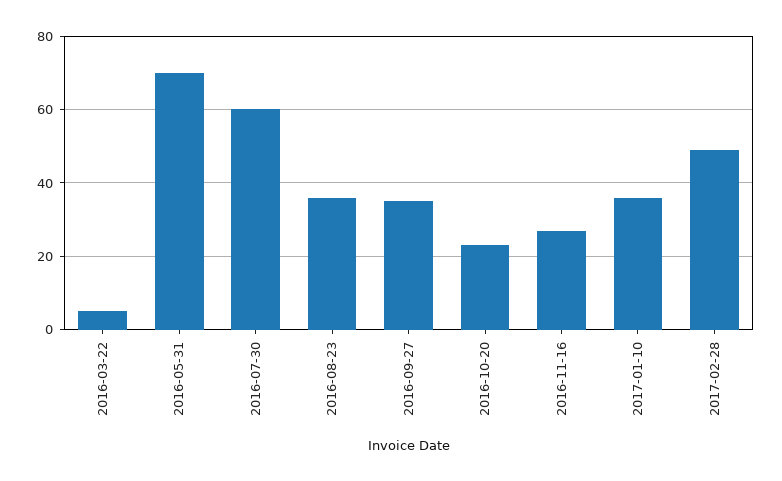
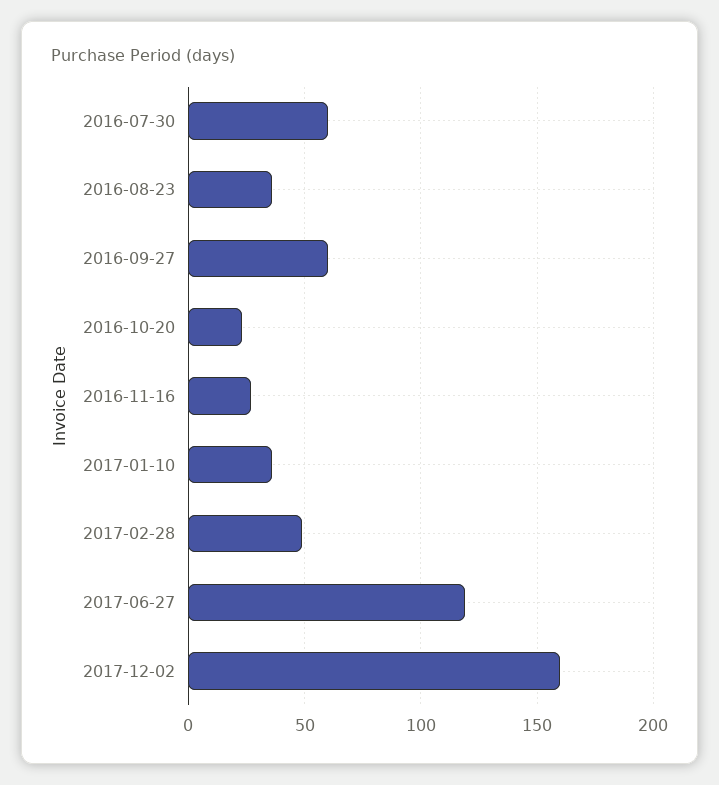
2016-03-22: 5 -> none
2016-05-31: 70 -> none
2016-09-27: 35 -> 60
2017-06-27: none -> 120
2017-12-02: none -> 160

